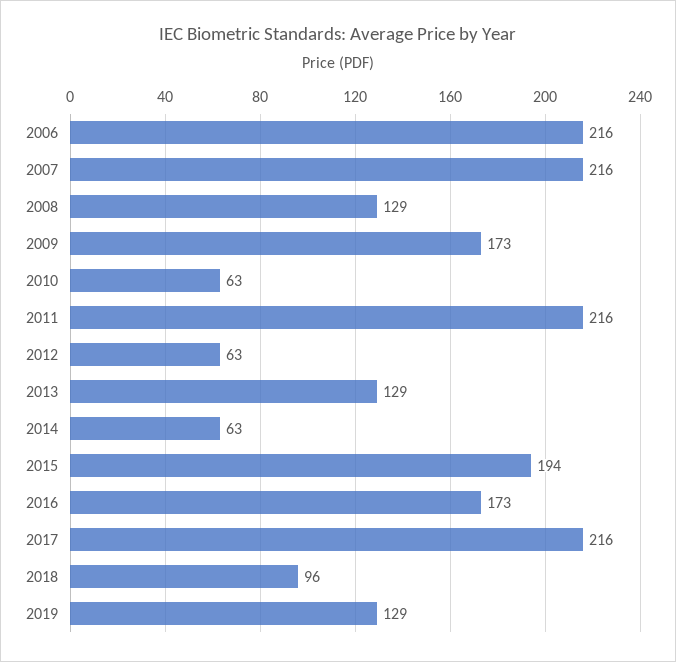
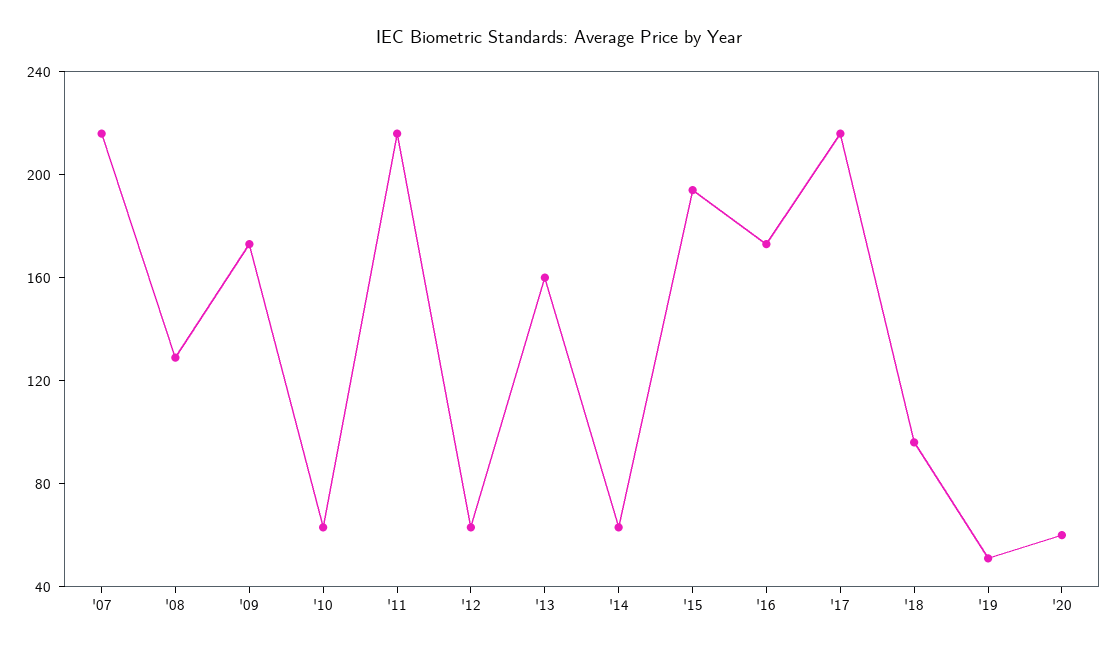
2006: 216 -> none
2013: 129 -> 160
2019: 129 -> 50
'20: none -> 60

